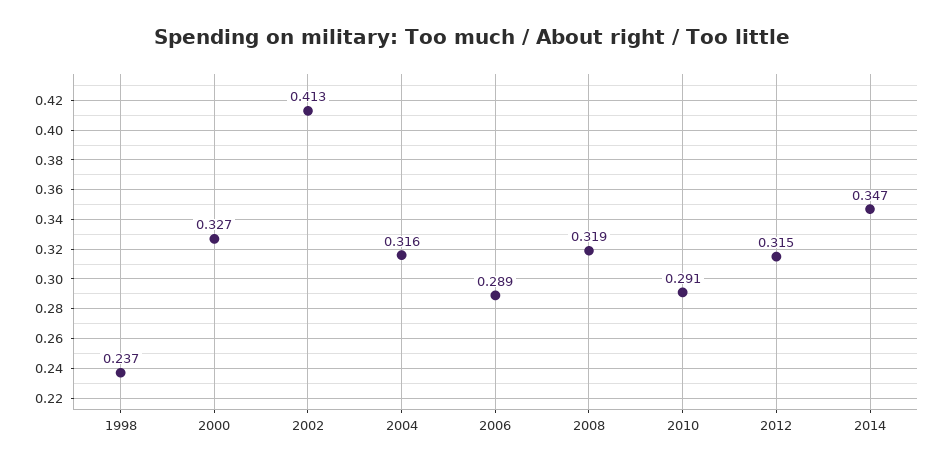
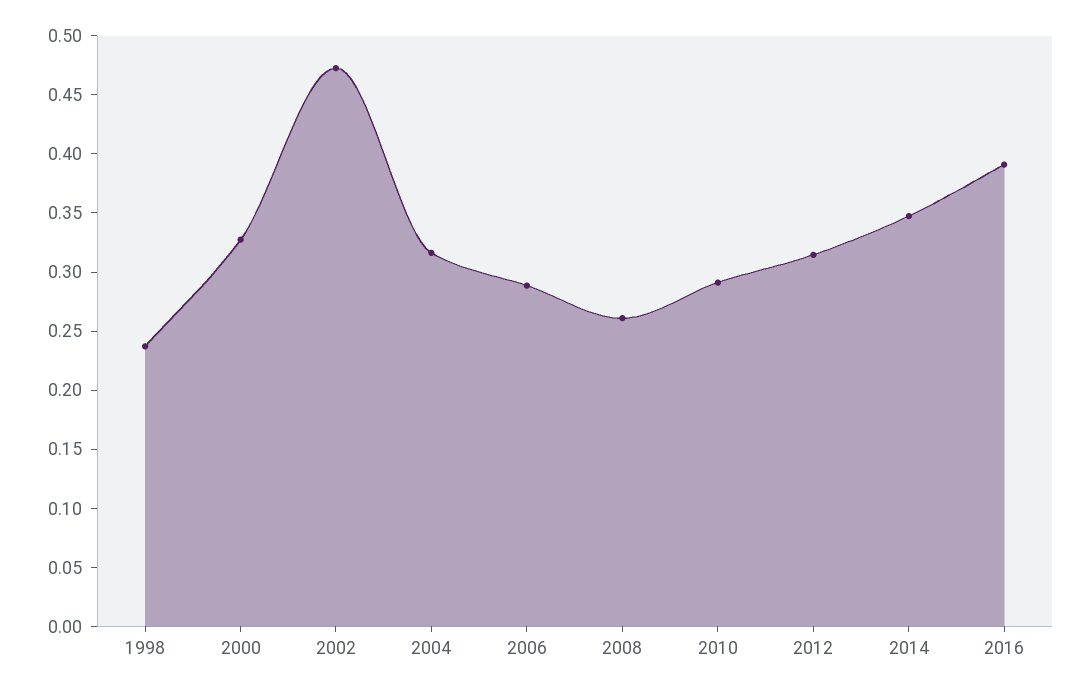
2002: 0.413 -> 0.47
2008: 0.319 -> 0.26
2016: none -> 0.39

